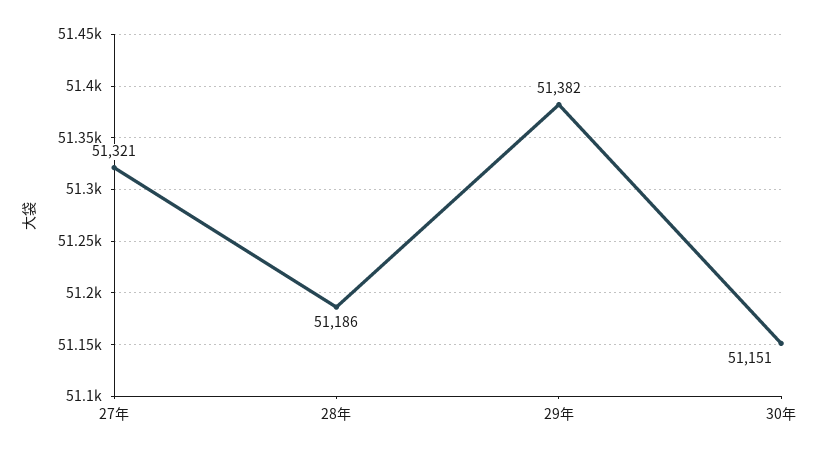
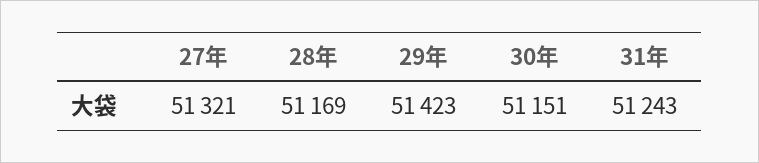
28年: 51186 -> 51169
29年: 51382 -> 51423
31年: none -> 51243

